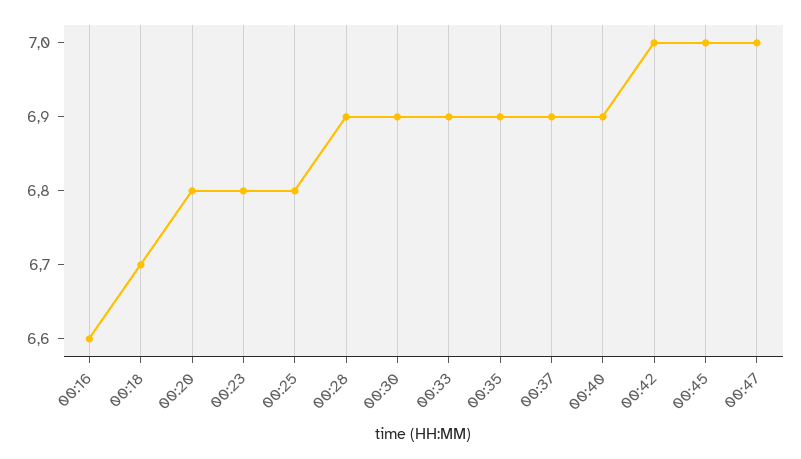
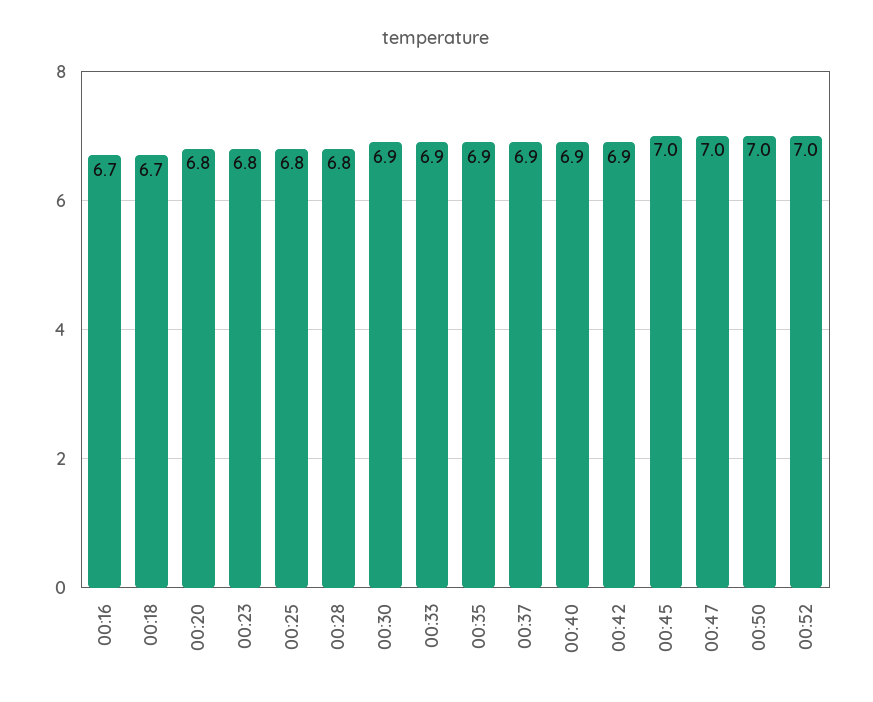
00:16: 6.6 -> 6.7
00:28: 6.9 -> 6.8
00:42: 7 -> 6.9
00:50: none -> 7
00:52: none -> 7

